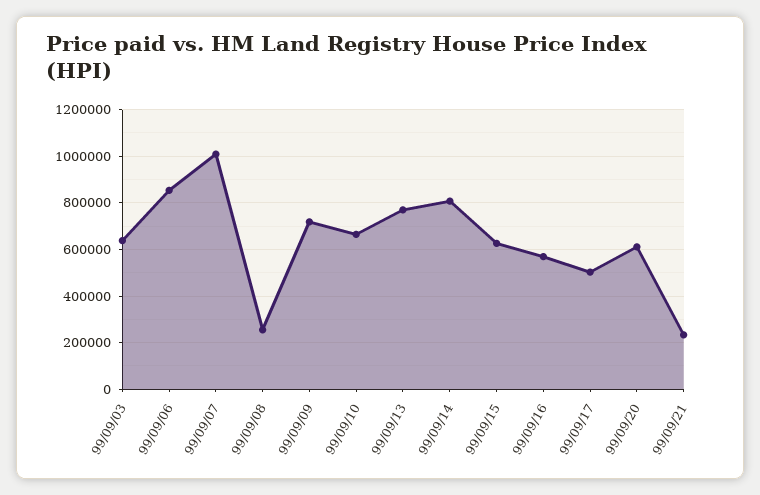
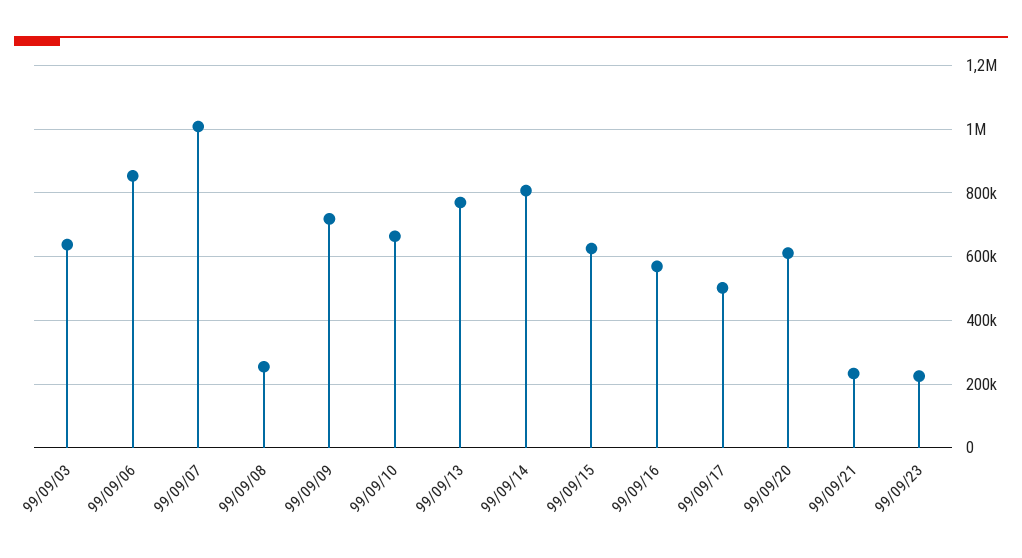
99/09/23: none -> 220000

